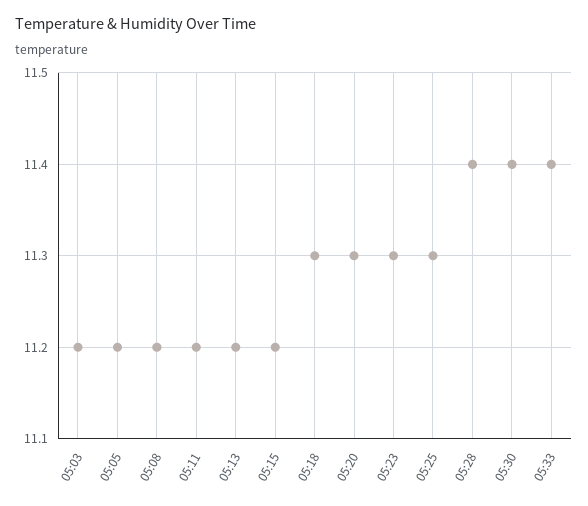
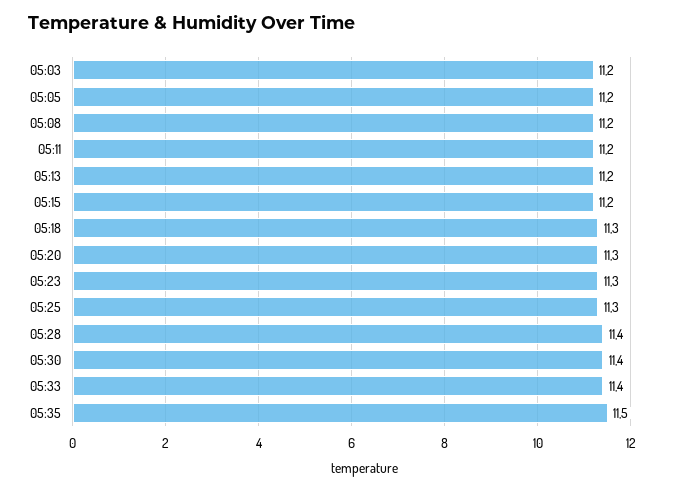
05:35: none -> 11.5

